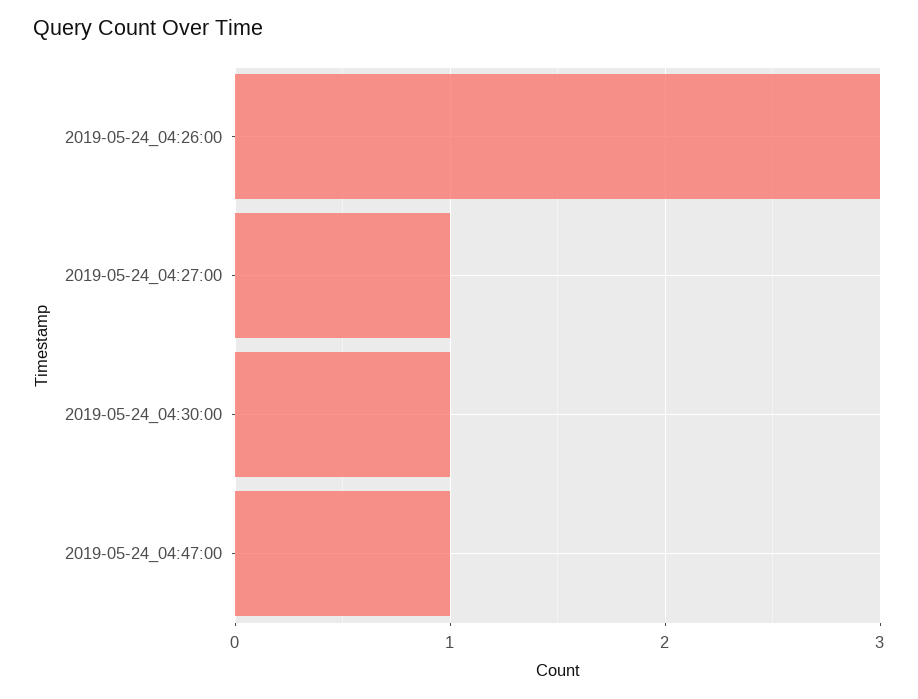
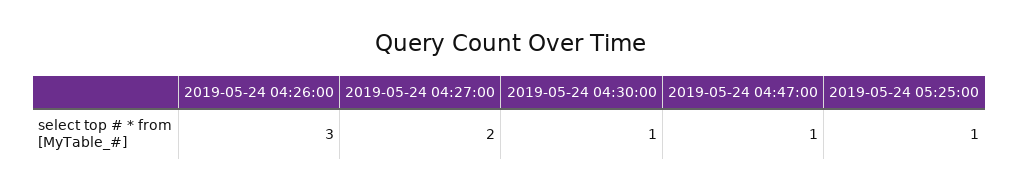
2019-05-24_04:27:00: 1 -> 2
2019-05-24 05:25:00: none -> 1

